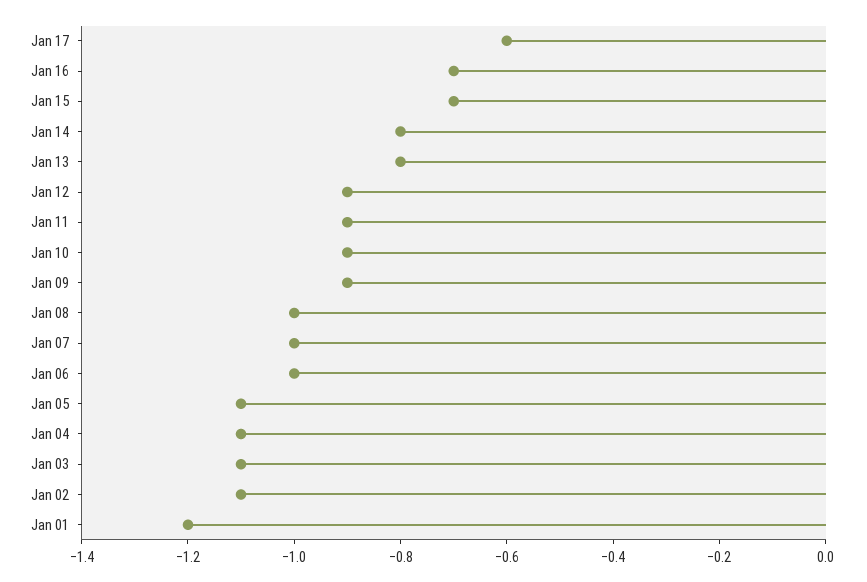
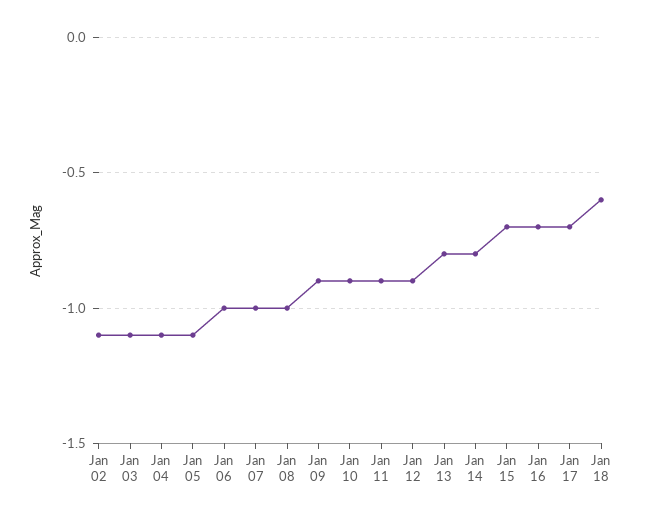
Jan 17: -0.6 -> -0.7
Jan 01: -1.2 -> none
Jan 18: none -> -0.6

